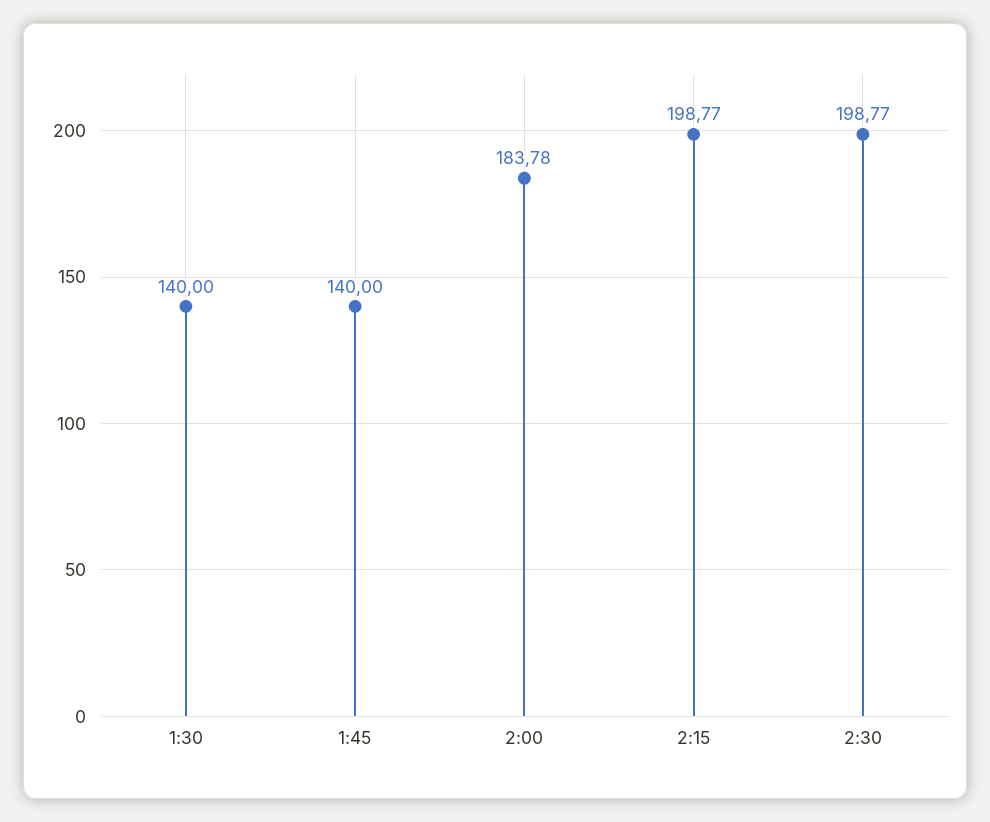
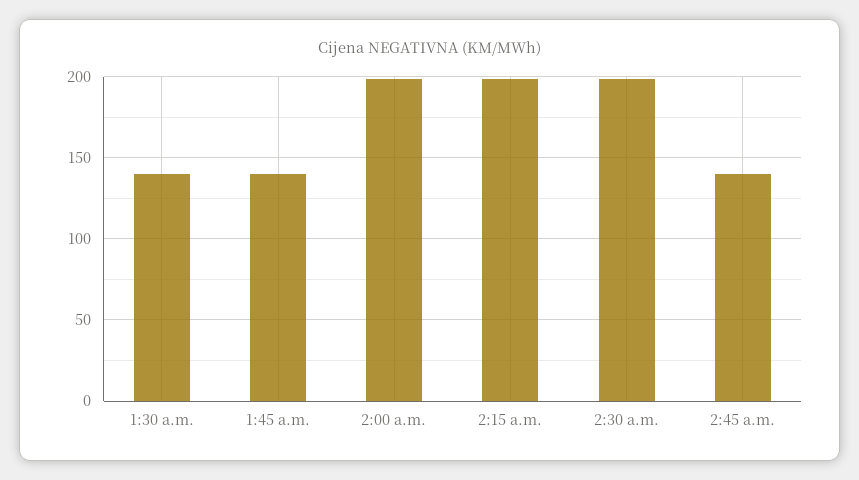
2:00: 183.78 -> 200
2:45 a.m.: none -> 140

